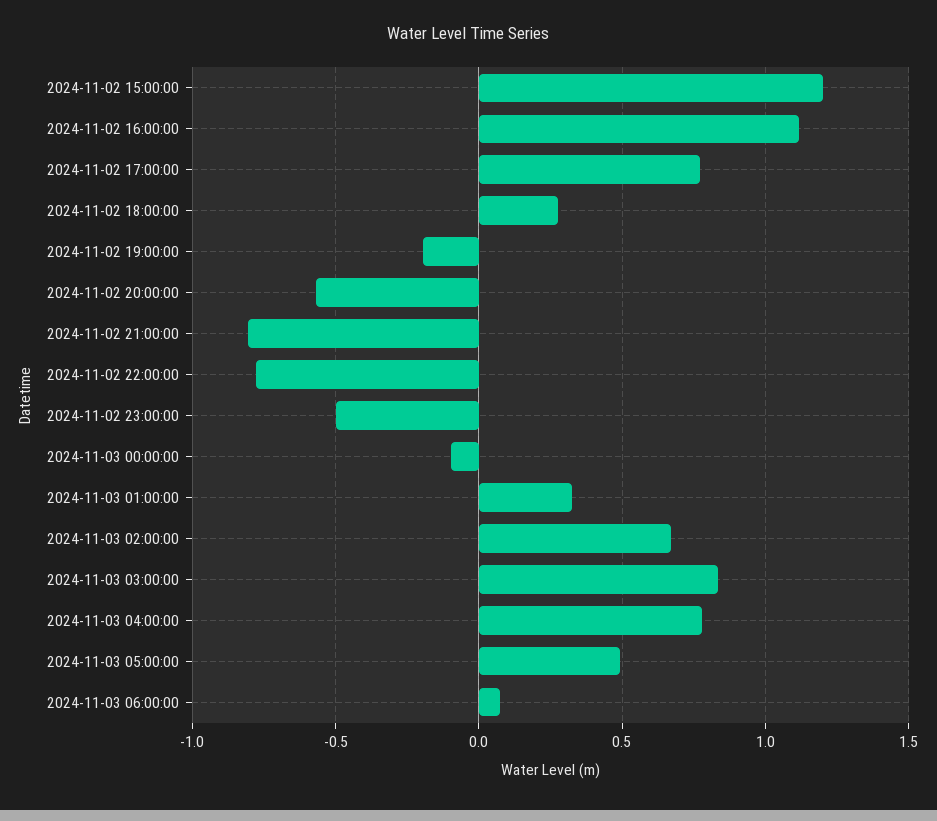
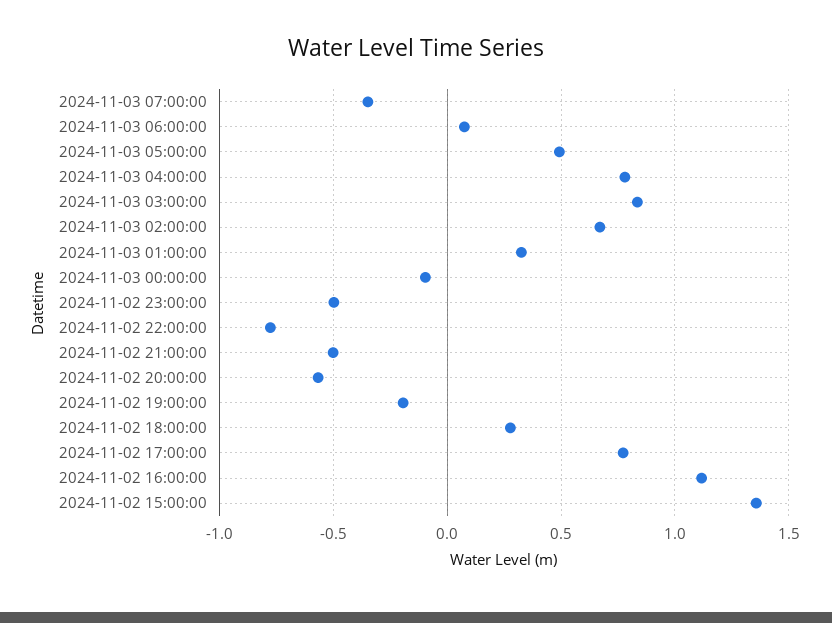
2024-11-02 15:00:00: 1.2 -> 1.35
2024-11-02 21:00:00: -0.8 -> -0.5
2024-11-03 07:00:00: none -> -0.35

